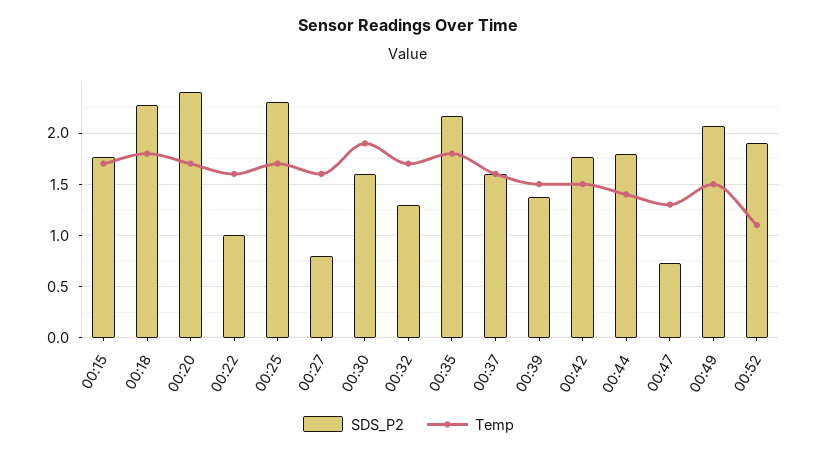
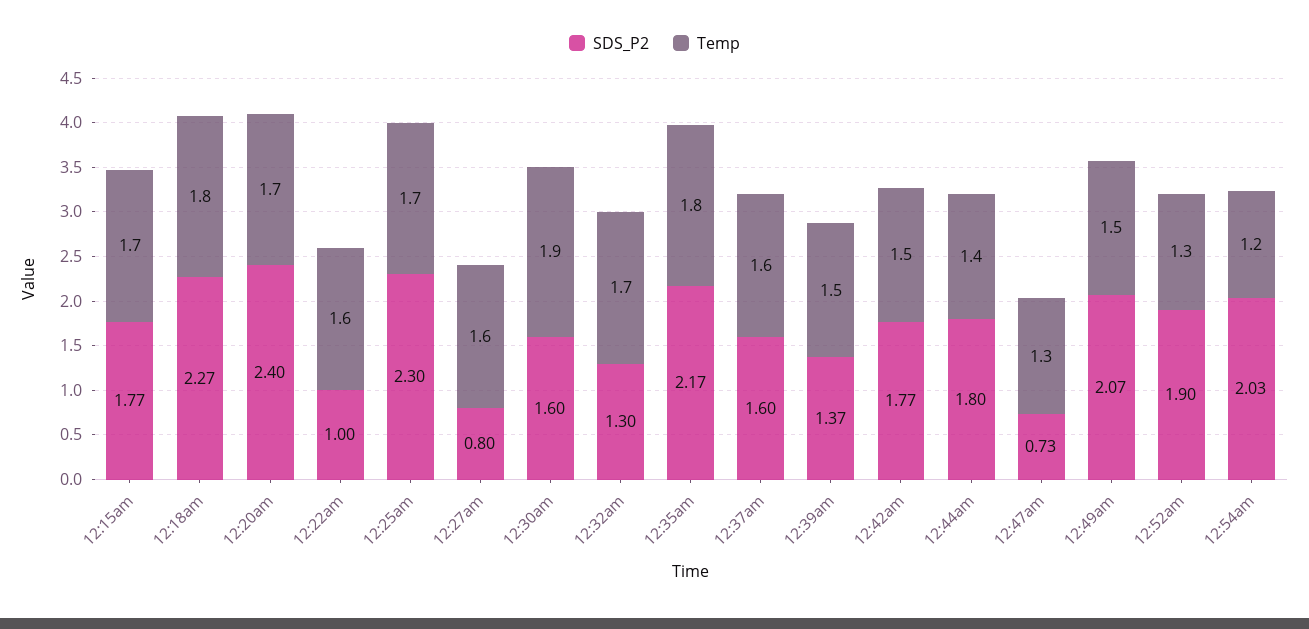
Temp, 00:52: 1.1 -> 1.3
SDS_P2, 12:54am: none -> 2.03
Temp, 12:54am: none -> 1.2

